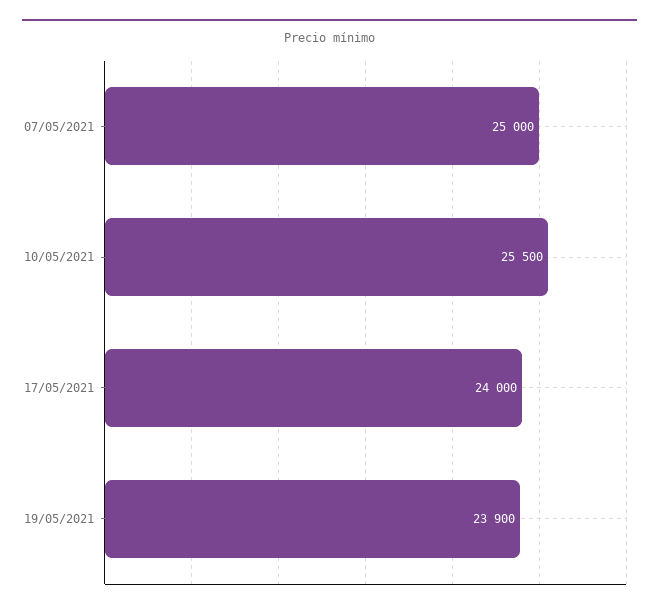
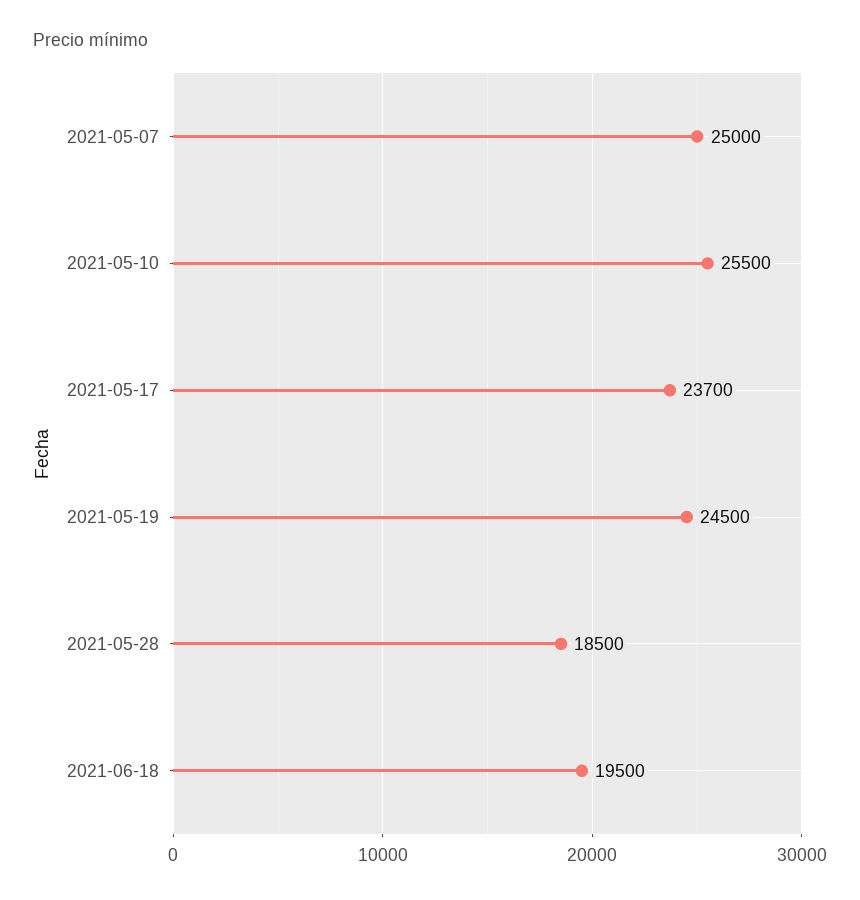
17/05/2021: 24000 -> 23700
19/05/2021: 23900 -> 24500
2021-05-28: none -> 18500
2021-06-18: none -> 19500

